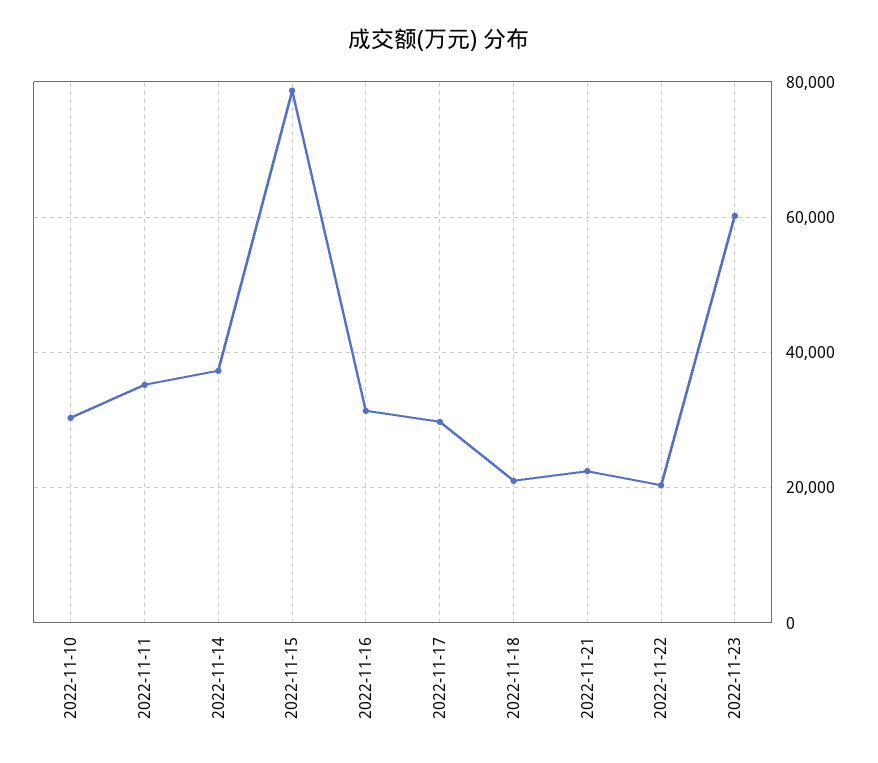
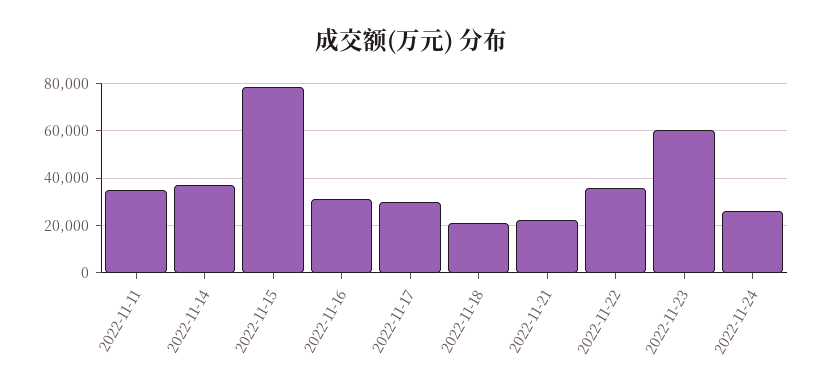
2022-11-10: 30000 -> none
2022-11-22: 20000 -> 35000
2022-11-24: none -> 25000

